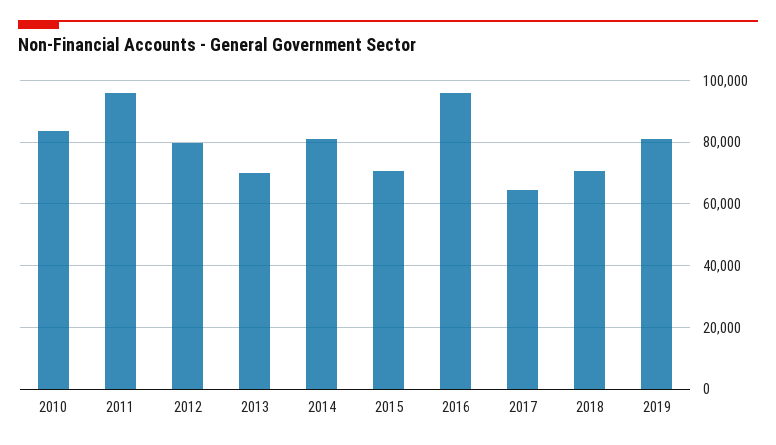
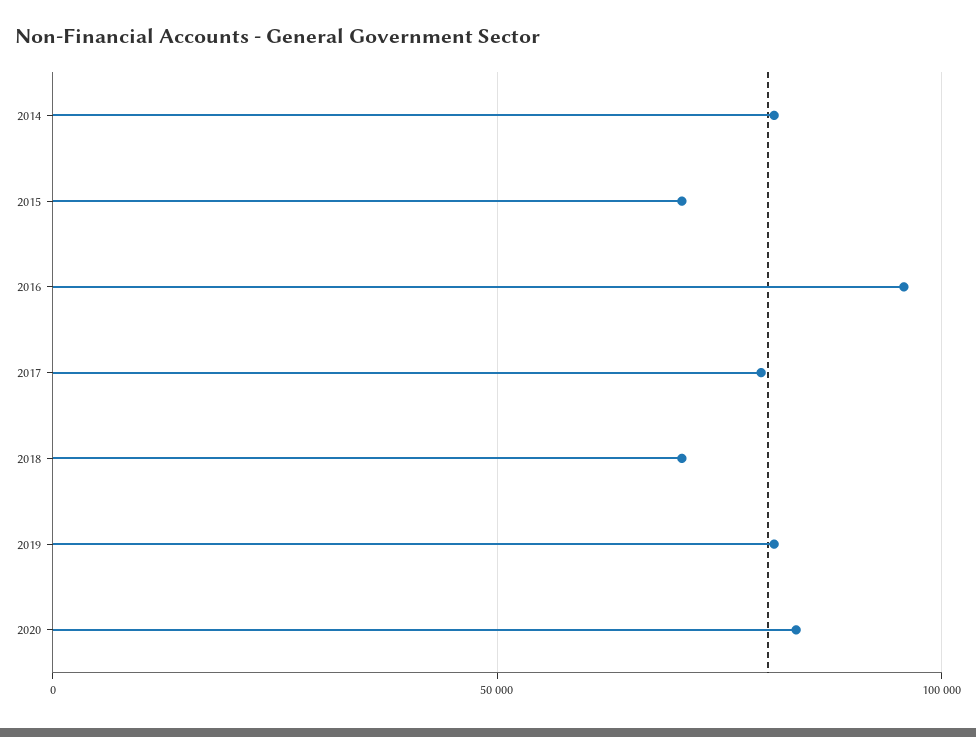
2010: 84000 -> none
2011: 96000 -> none
2012: 80000 -> none
2013: 70000 -> none
2017: 64000 -> 80000
2020: none -> 85000

